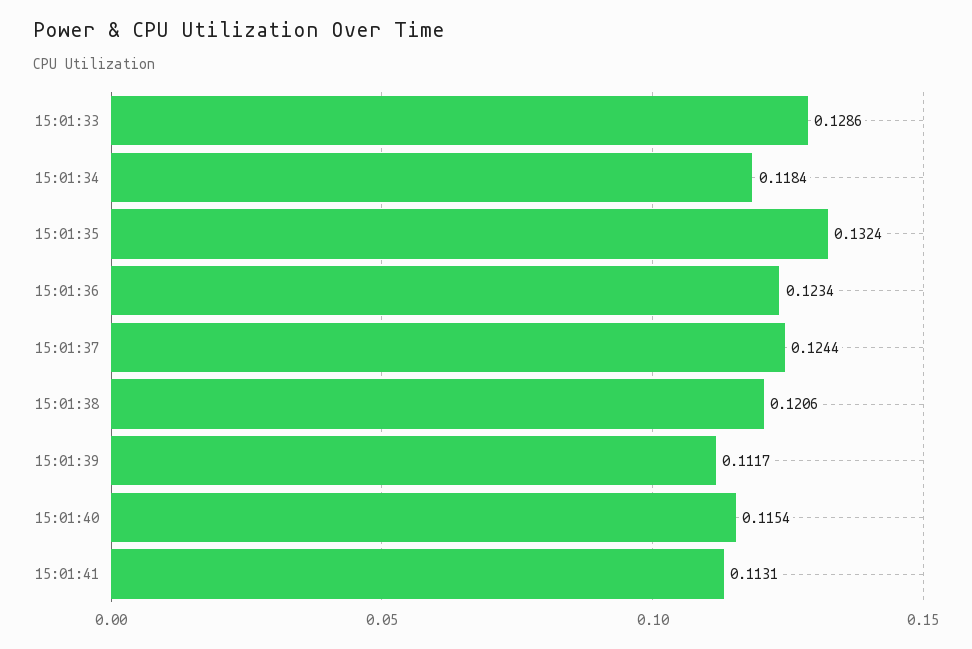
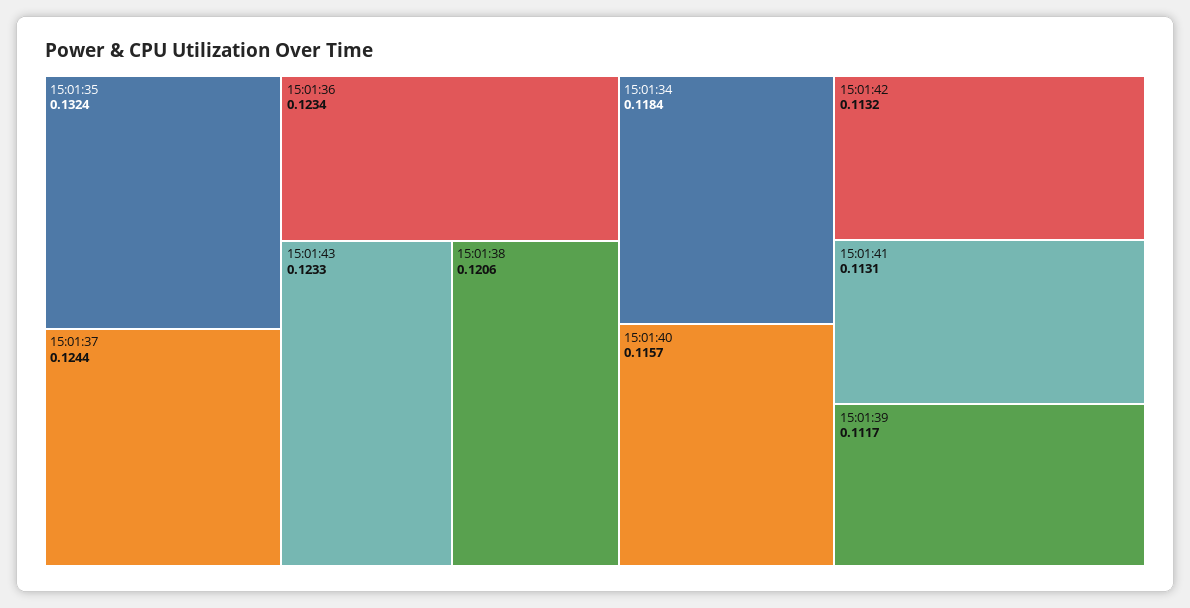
15:01:33: 0.1286 -> none
15:01:40: 0.1154 -> 0.1157
15:01:43: none -> 0.1233
15:01:42: none -> 0.1132

